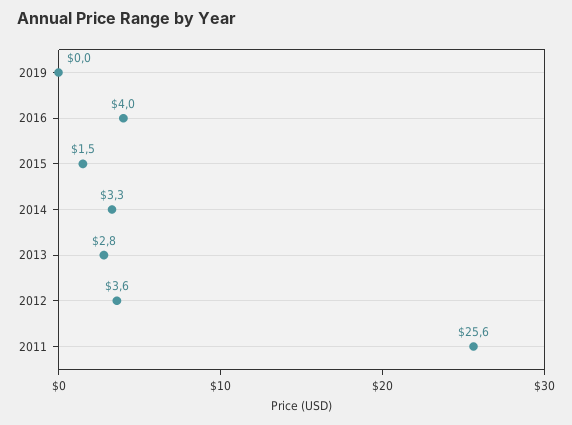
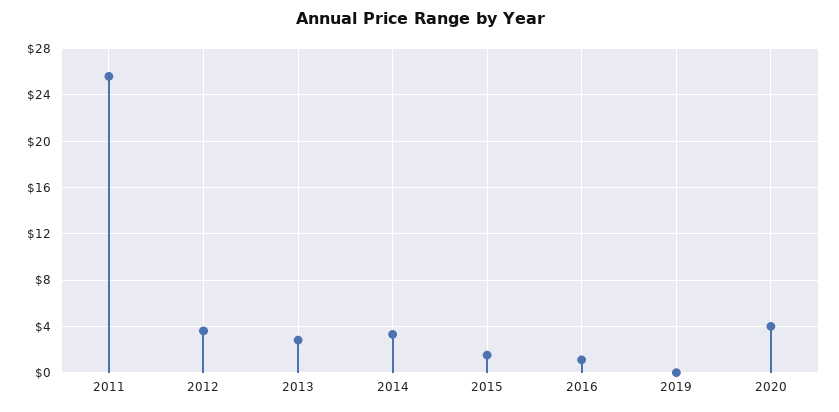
2016: 4 -> 1
2020: none -> 4

